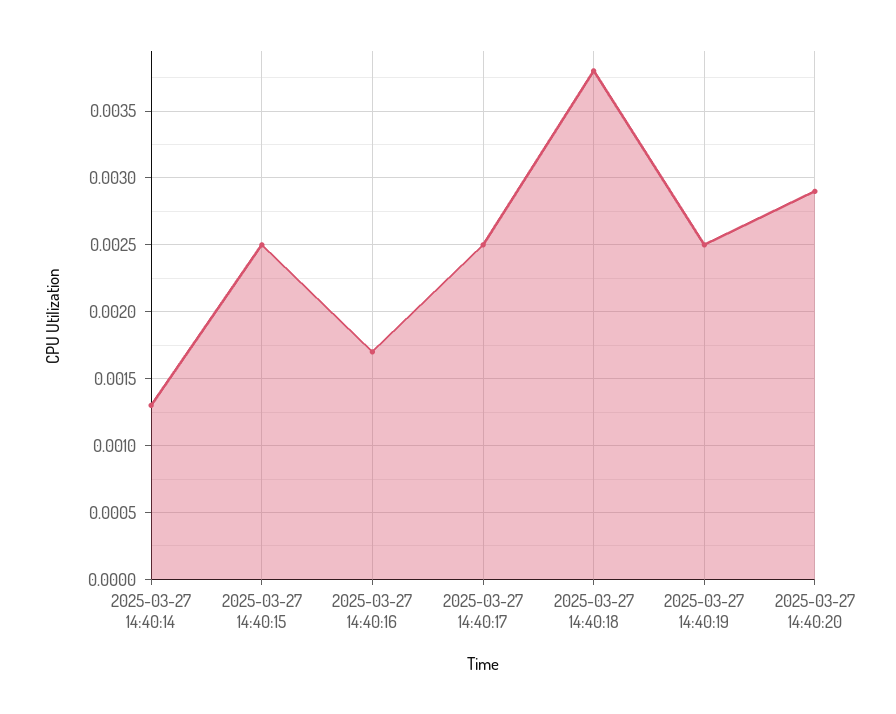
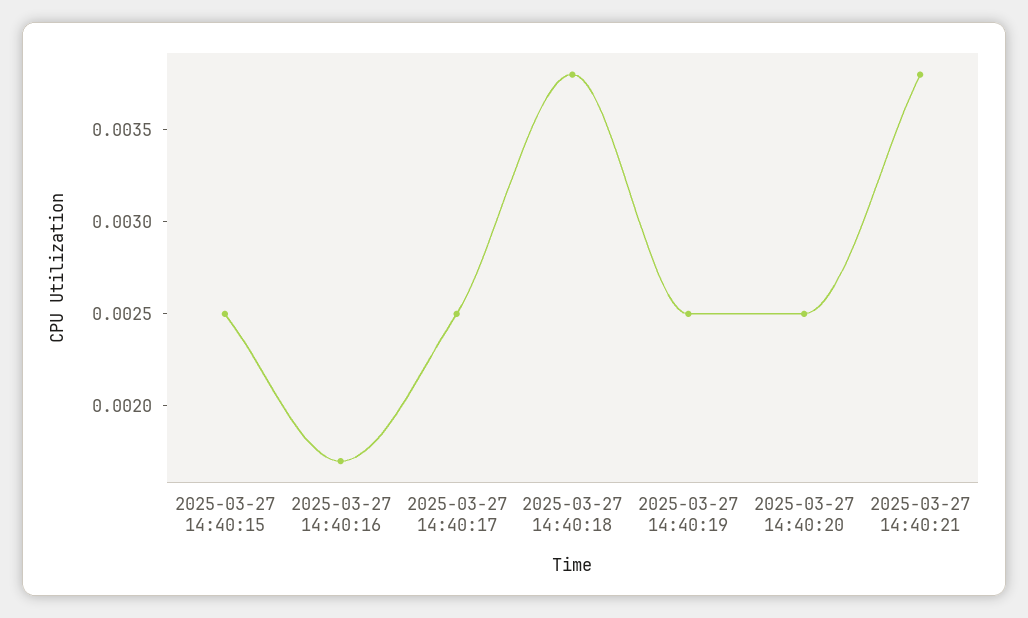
2025-03-27 14:40:14: 0.0013 -> none
2025-03-27 14:40:20: 0.0029 -> 0.0025
2025-03-27 14:40:21: none -> 0.0038

